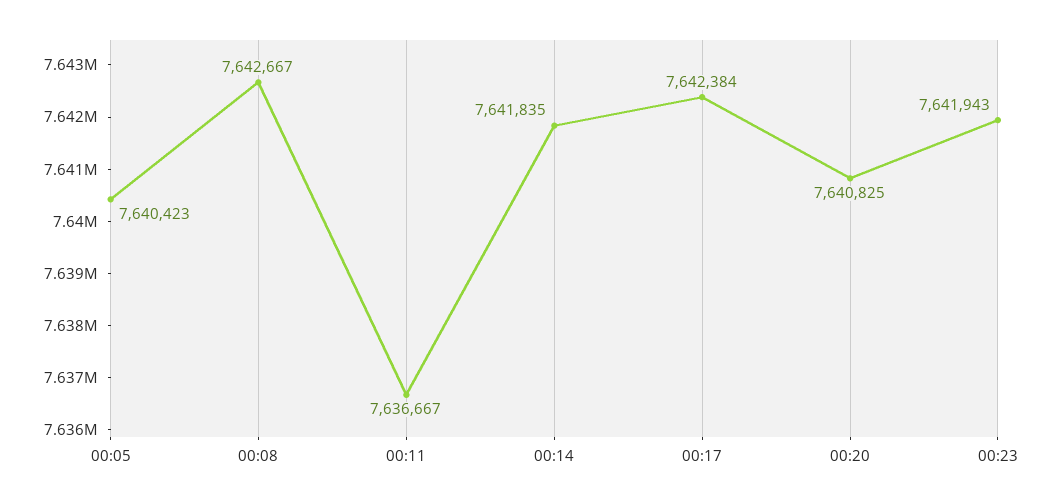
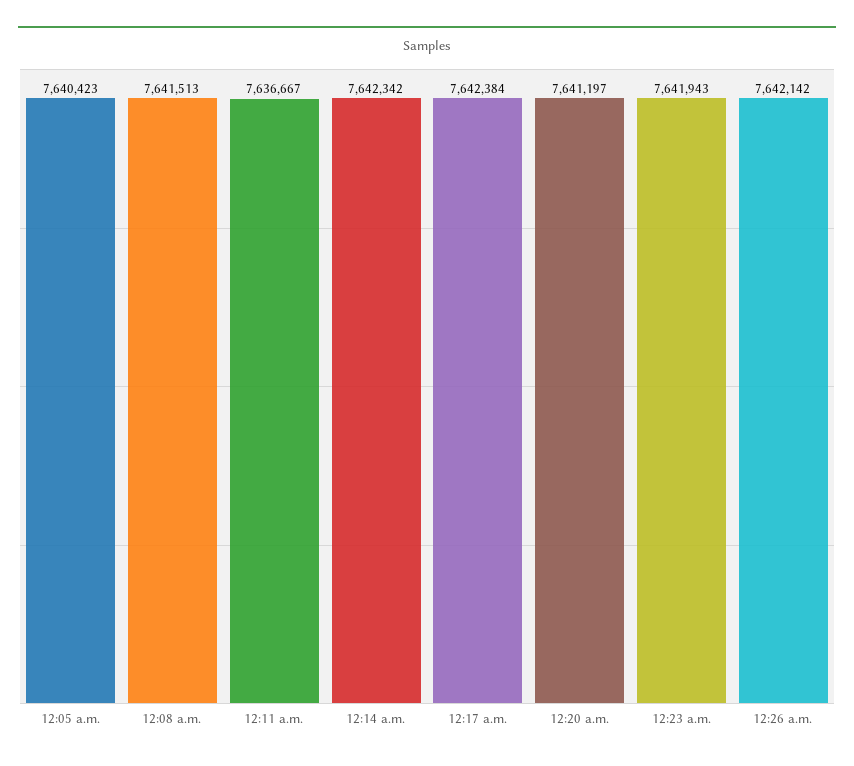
00:08: 7642667 -> 7641513
00:14: 7641835 -> 7642342
00:20: 7640825 -> 7641197
12:26 a.m.: none -> 7642142

